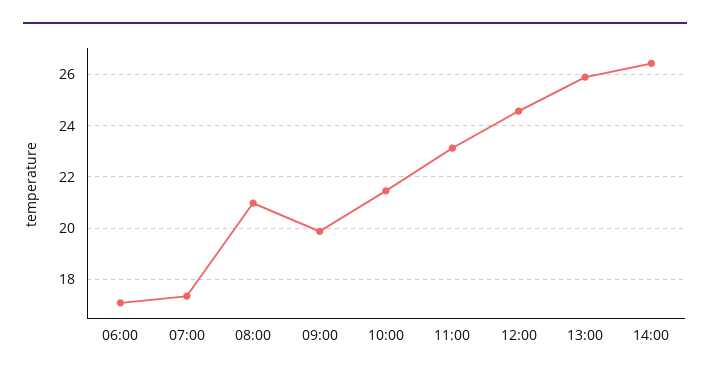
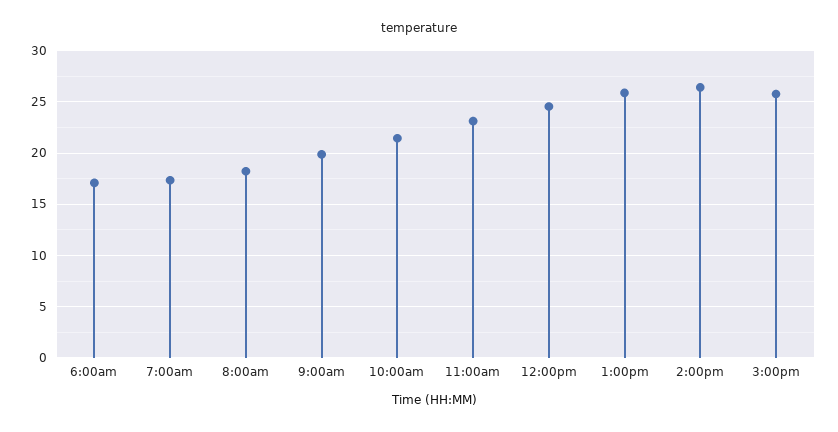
08:00: 21 -> 18
3:00pm: none -> 26

